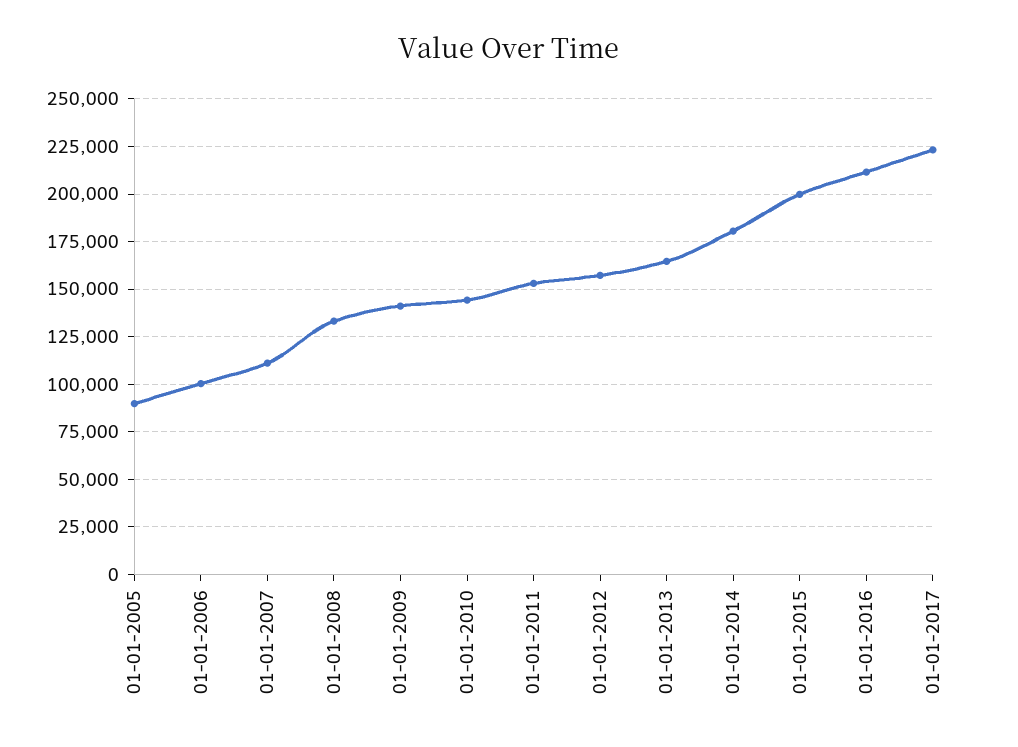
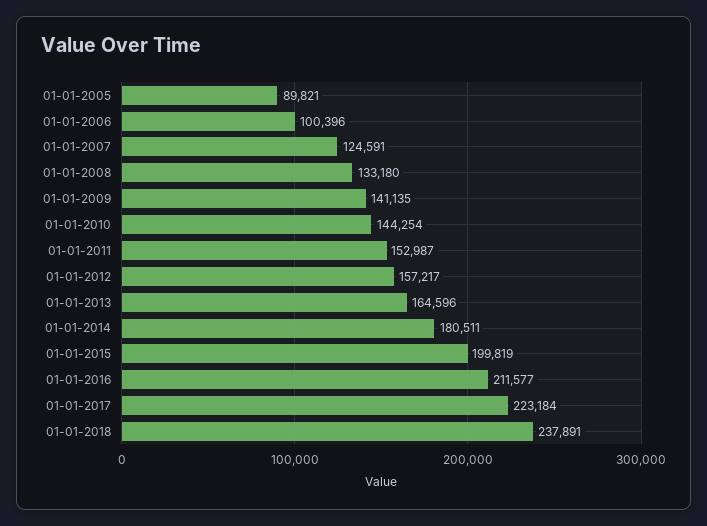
01-01-2007: 110000 -> 124591
01-01-2018: none -> 237891

